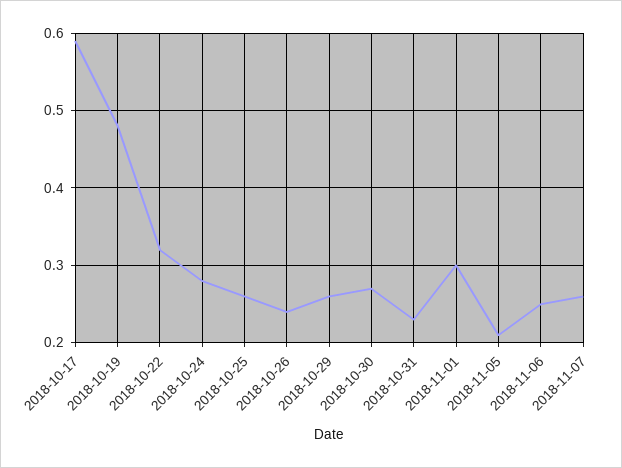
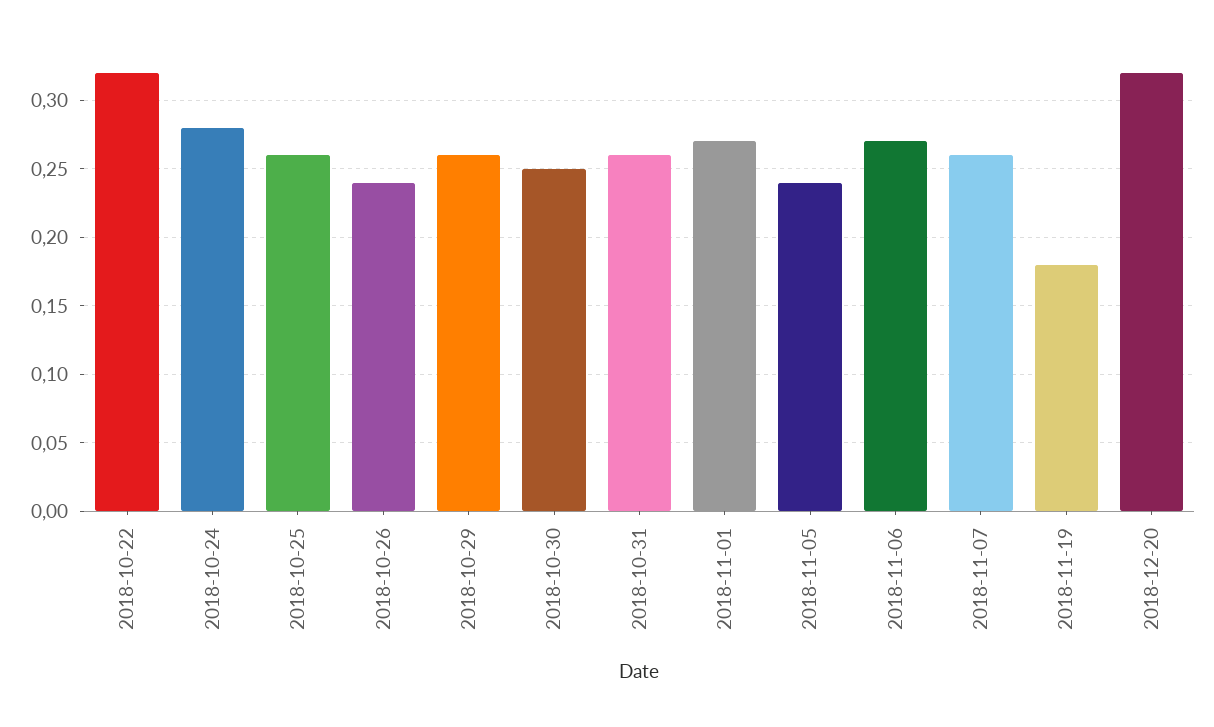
2018-10-17: 0.59 -> none
2018-10-19: 0.48 -> none
2018-10-30: 0.27 -> 0.25
2018-10-31: 0.23 -> 0.26
2018-11-01: 0.3 -> 0.27
2018-11-05: 0.21 -> 0.24
2018-11-06: 0.25 -> 0.27
2018-11-19: none -> 0.18
2018-12-20: none -> 0.32

